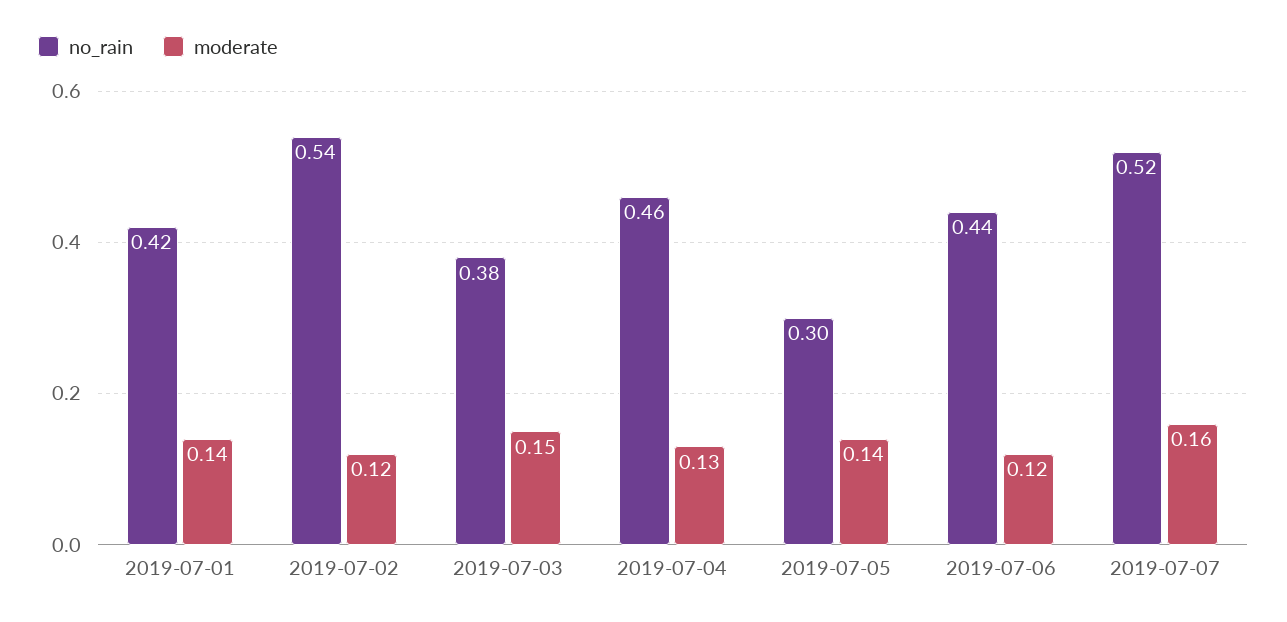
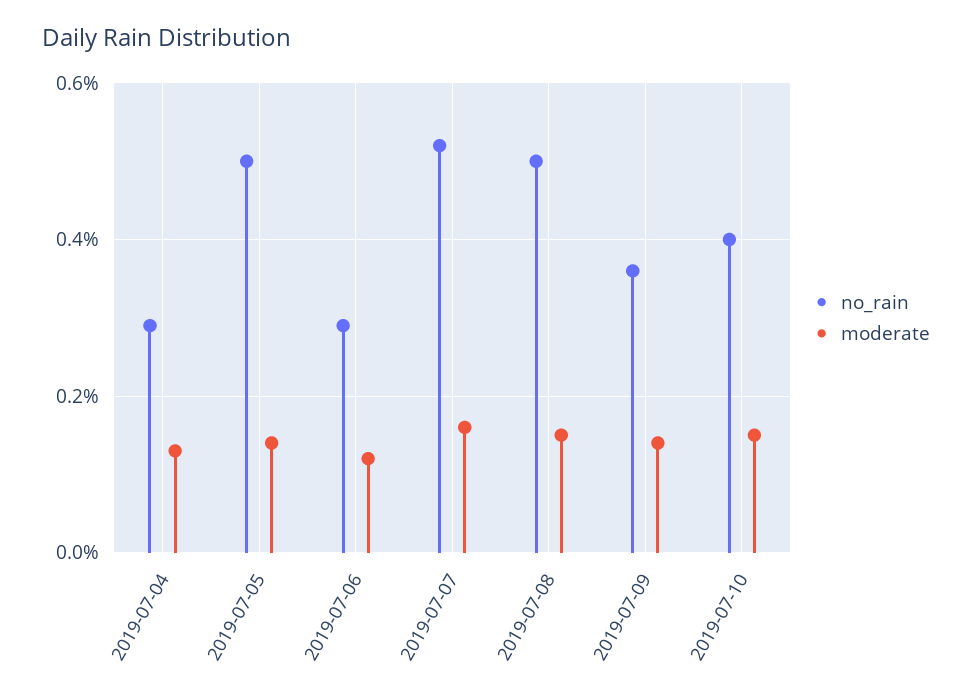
no_rain, 2019-07-01: 0.42 -> none
moderate, 2019-07-01: 0.14 -> none
no_rain, 2019-07-02: 0.54 -> none
moderate, 2019-07-02: 0.12 -> none
no_rain, 2019-07-03: 0.38 -> none
moderate, 2019-07-03: 0.15 -> none
no_rain, 2019-07-04: 0.46 -> 0.3
no_rain, 2019-07-05: 0.3 -> 0.5
no_rain, 2019-07-06: 0.44 -> 0.3
no_rain, 2019-07-08: none -> 0.5
moderate, 2019-07-08: none -> 0.15
no_rain, 2019-07-09: none -> 0.35
moderate, 2019-07-09: none -> 0.15
no_rain, 2019-07-10: none -> 0.4
moderate, 2019-07-10: none -> 0.15

